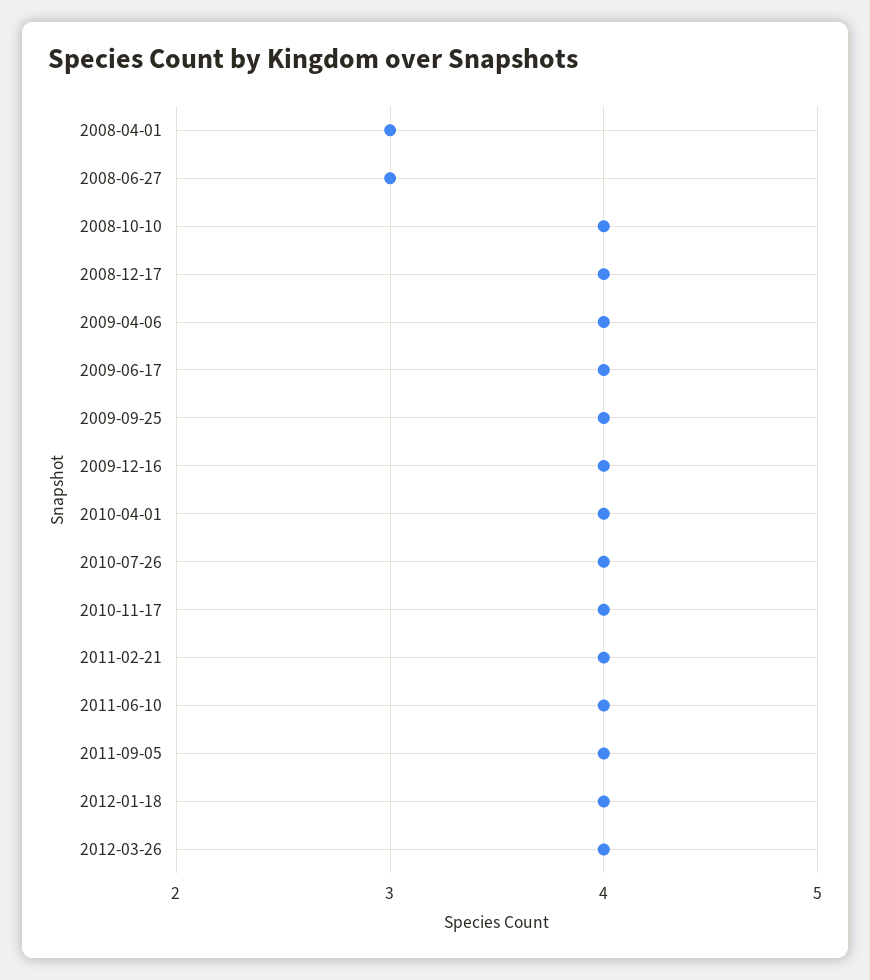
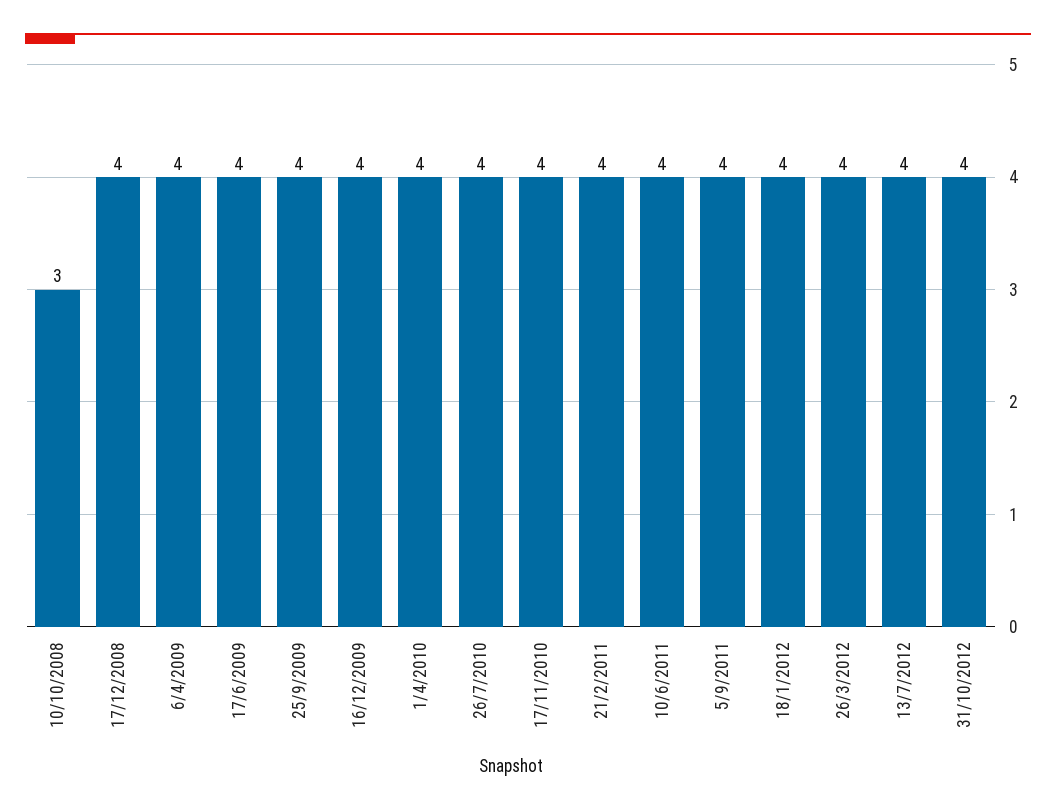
2008-04-01: 3 -> none
2008-06-27: 3 -> none
2008-10-10: 4 -> 3
13/7/2012: none -> 4
31/10/2012: none -> 4

